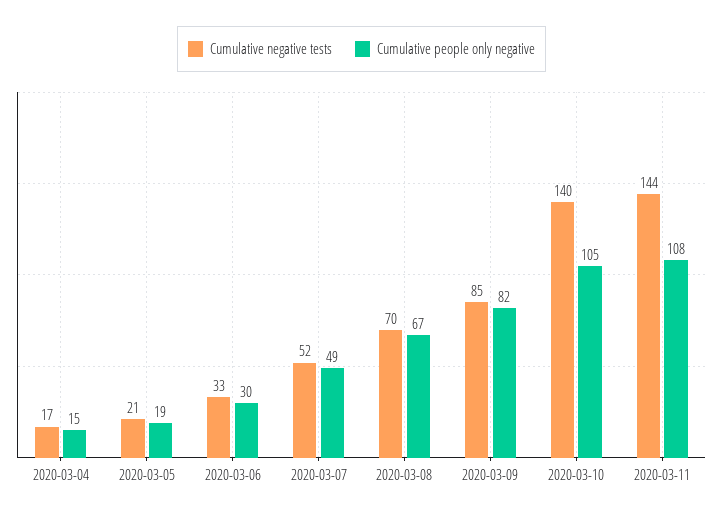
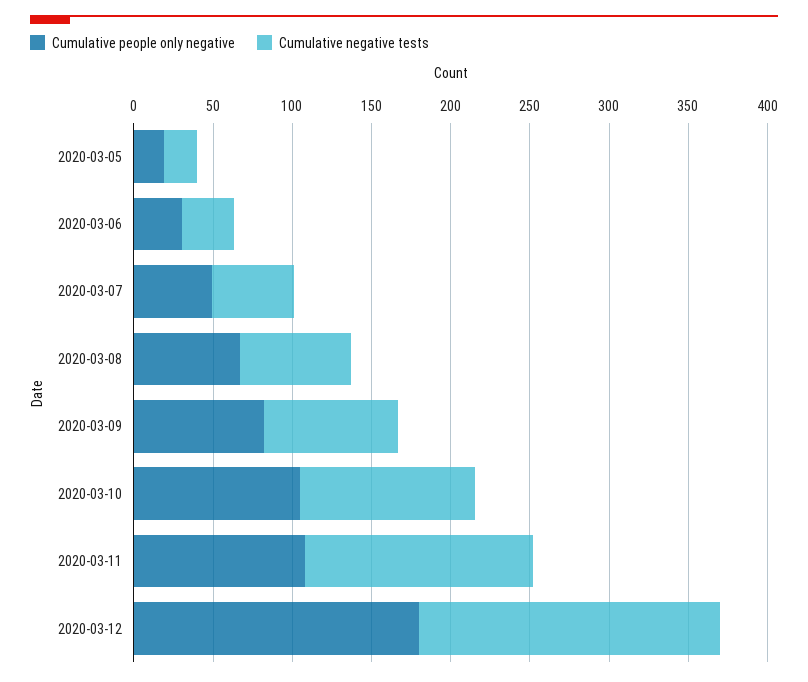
Cumulative negative tests, 2020-03-04: 17 -> none
Cumulative people only negative, 2020-03-04: 15 -> none
Cumulative negative tests, 2020-03-10: 140 -> 110
Cumulative people only negative, 2020-03-12: none -> 180
Cumulative negative tests, 2020-03-12: none -> 190

